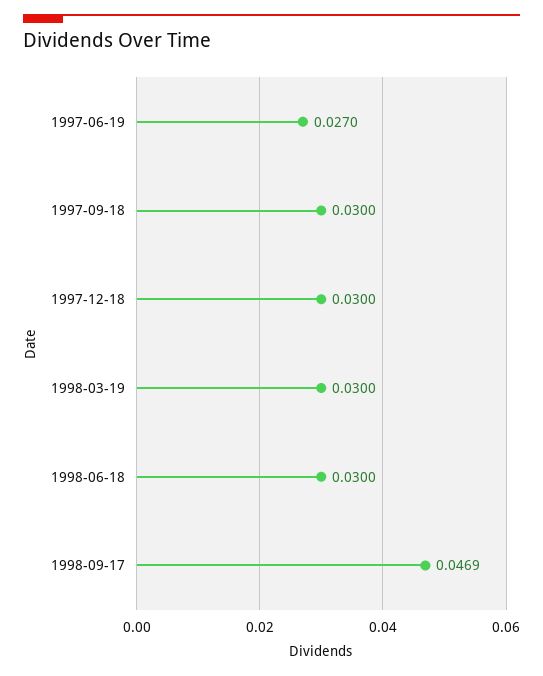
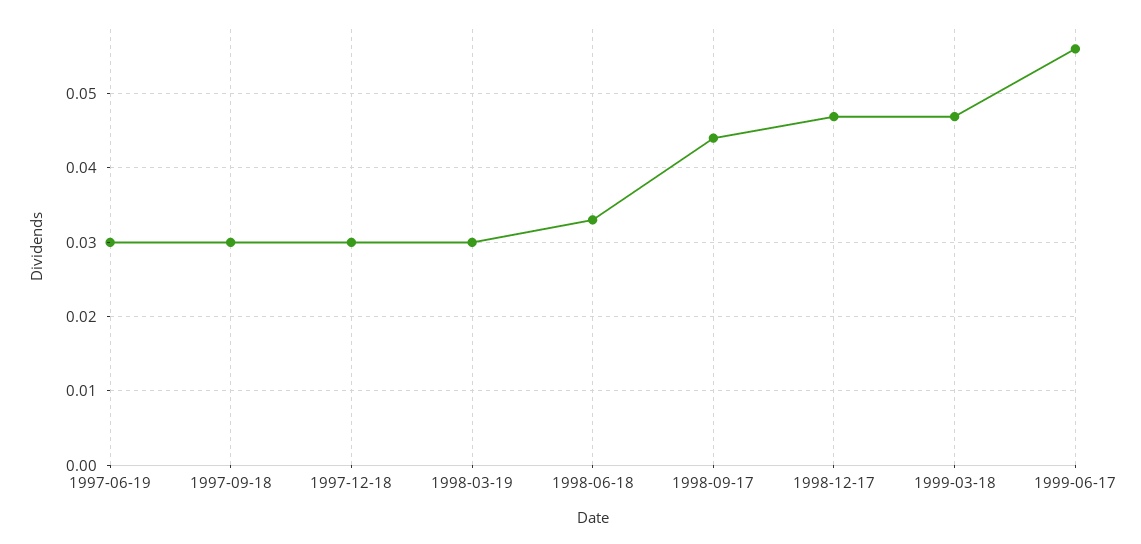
1997-06-19: 0.027 -> 0.03
1998-06-18: 0.03 -> 0.033
1998-09-17: 0.0469 -> 0.044
1998-12-17: none -> 0.047
1999-03-18: none -> 0.047
1999-06-17: none -> 0.056

